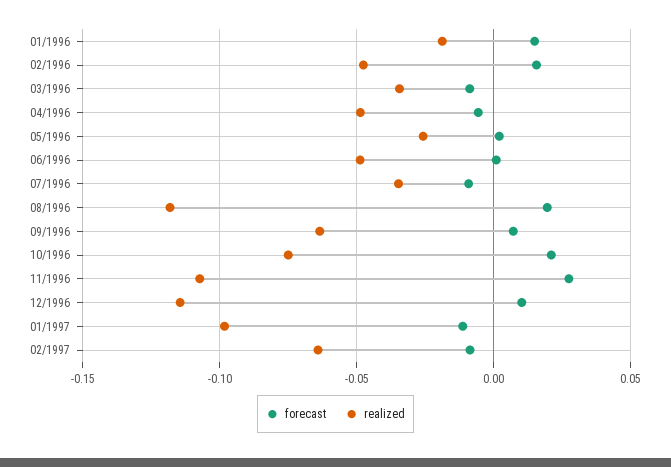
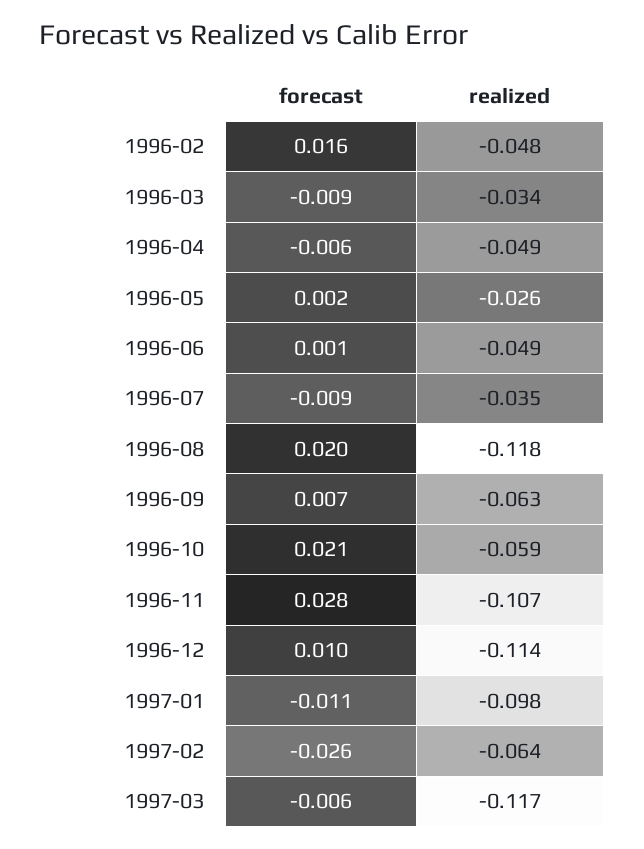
forecast, 01/1996: 0.015 -> none
realized, 01/1996: -0.02 -> none
realized, 10/1996: -0.075 -> -0.059
forecast, 02/1997: -0.01 -> -0.026
forecast, 1997-03: none -> -0.006
realized, 1997-03: none -> -0.117

